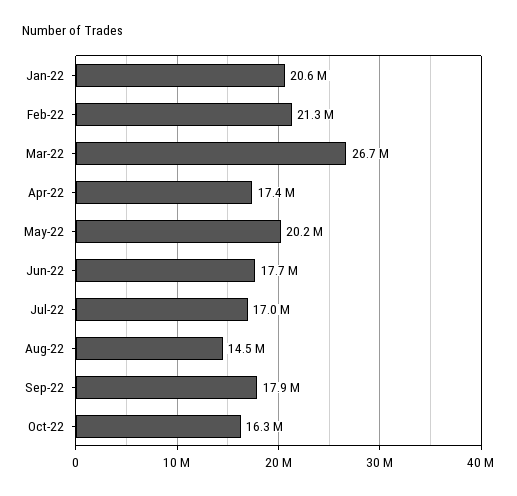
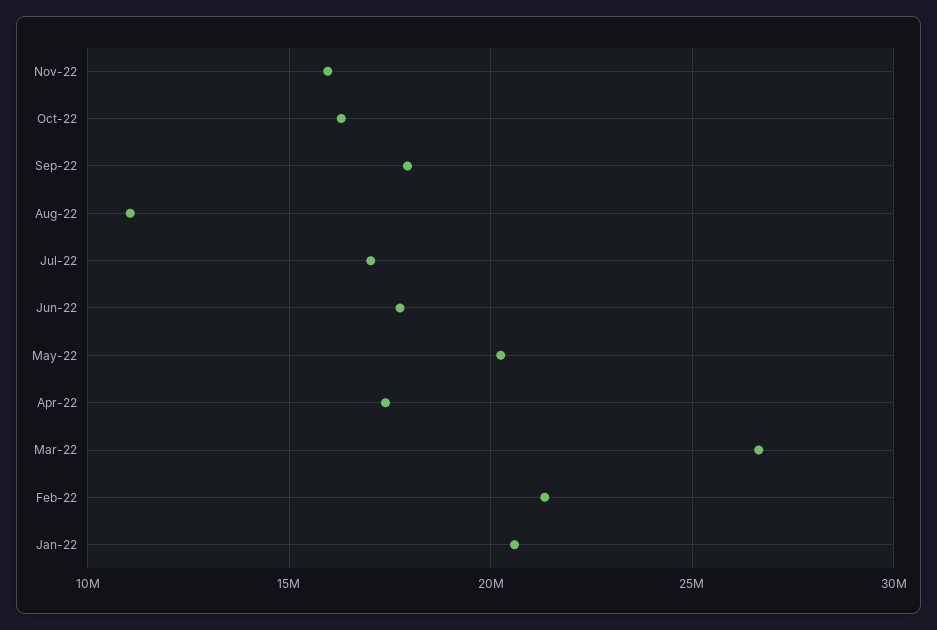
Aug-22: 14500000 -> 11000000
Nov-22: none -> 16000000

